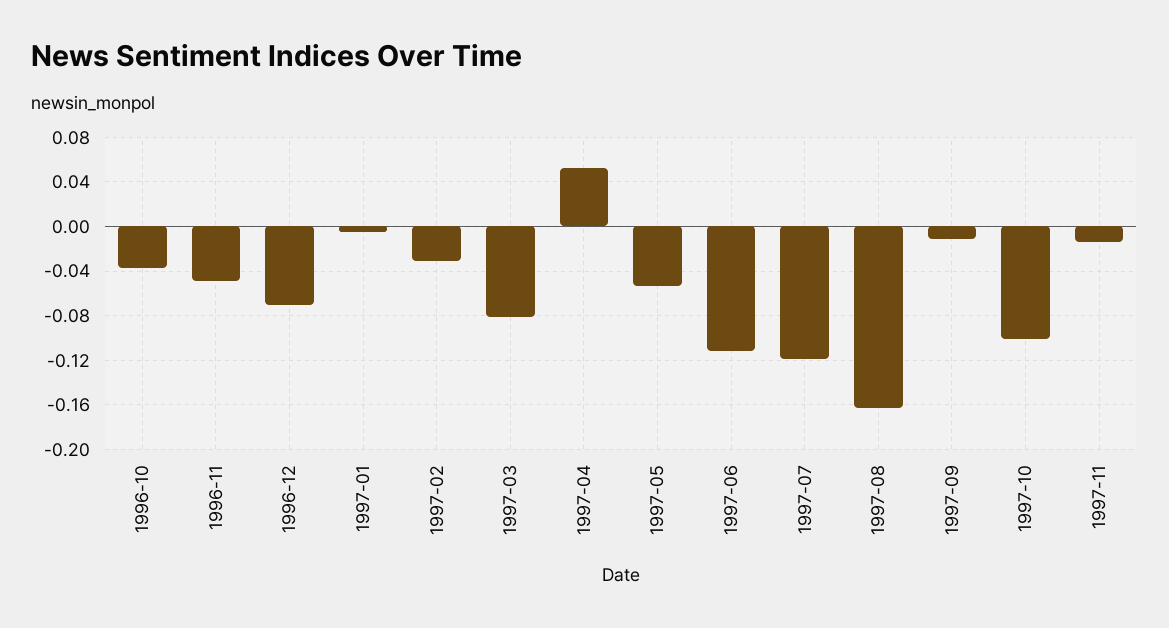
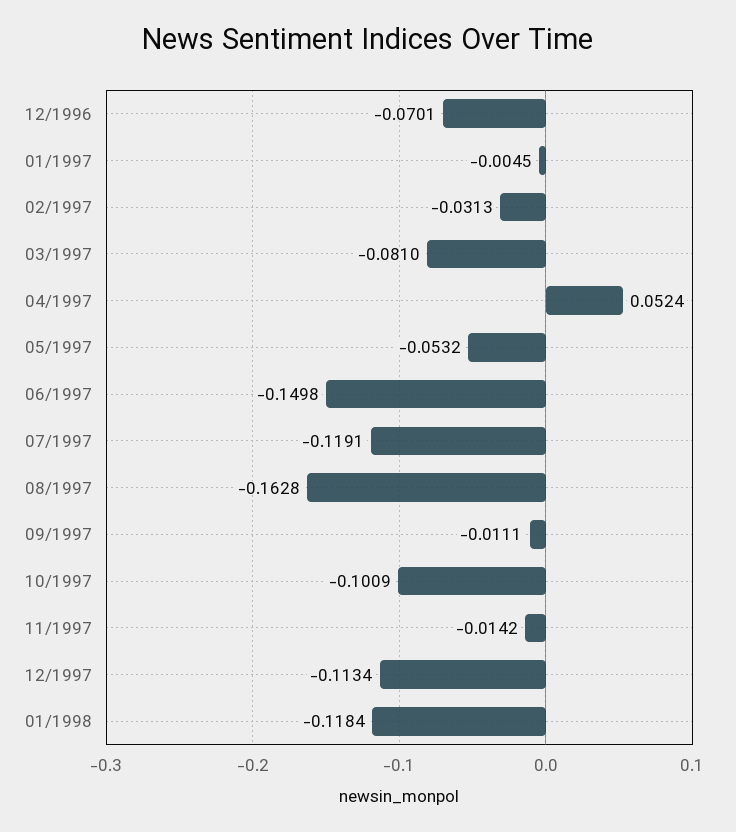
1996-10: -0.04 -> none
1996-11: -0.05 -> none
1997-06: -0.11 -> -0.1498
12/1997: none -> -0.1134
01/1998: none -> -0.1184

